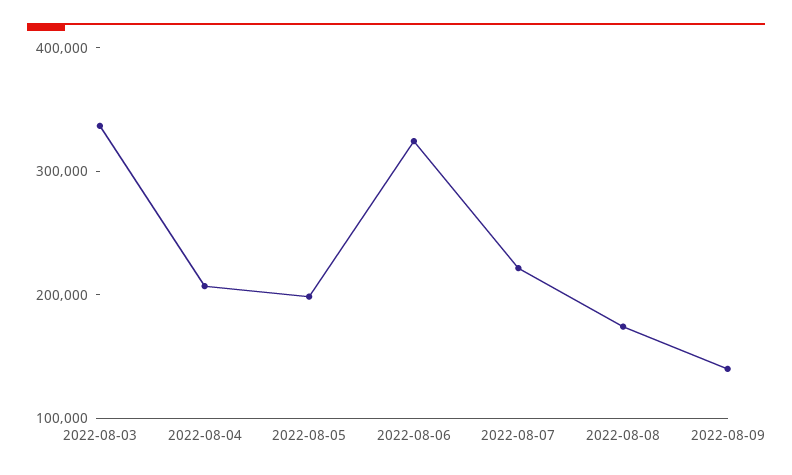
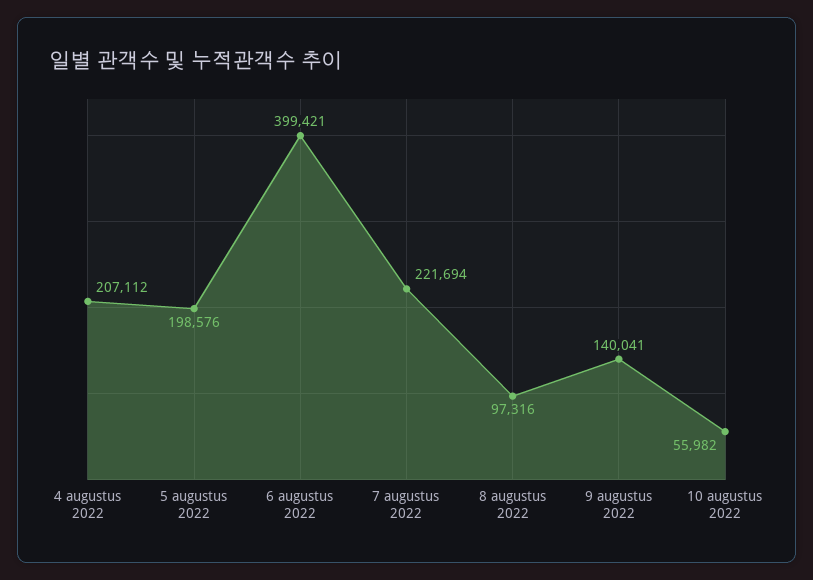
2022-08-03: 340000 -> none
2022-08-06: 320000 -> 399421
2022-08-08: 180000 -> 97316
10 augustus 2022: none -> 55982

